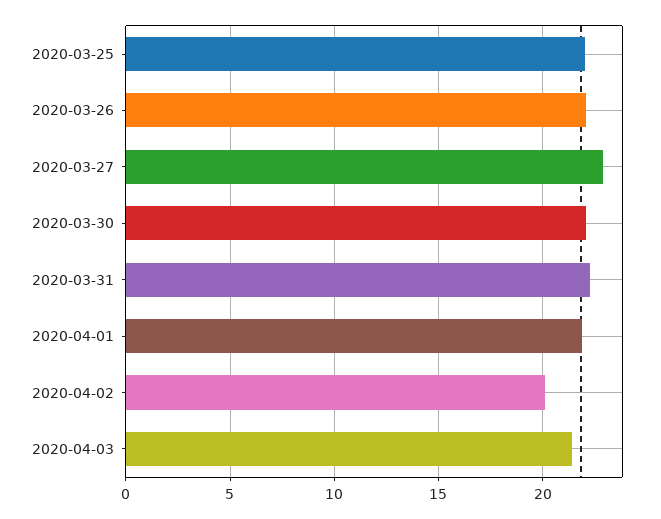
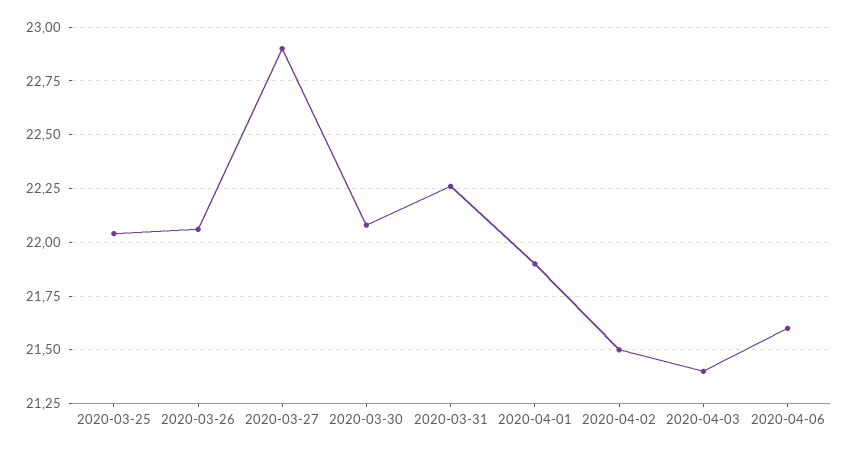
2020-04-02: 20 -> 21.5
2020-04-06: none -> 21.6

